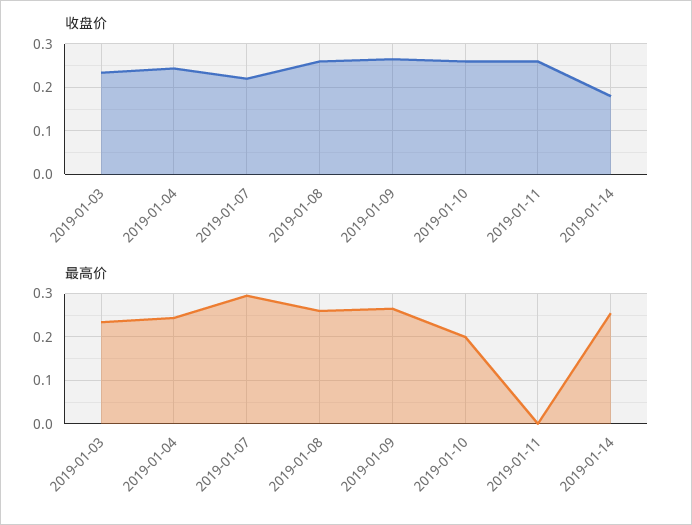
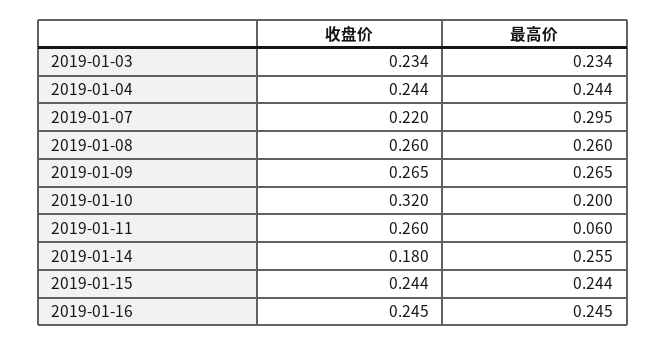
收盘价, 2019-01-10: 0.26 -> 0.32
最高价, 2019-01-11: 0 -> 0.06
收盘价, 2019-01-15: none -> 0.244
最高价, 2019-01-15: none -> 0.244
收盘价, 2019-01-16: none -> 0.245
最高价, 2019-01-16: none -> 0.245

